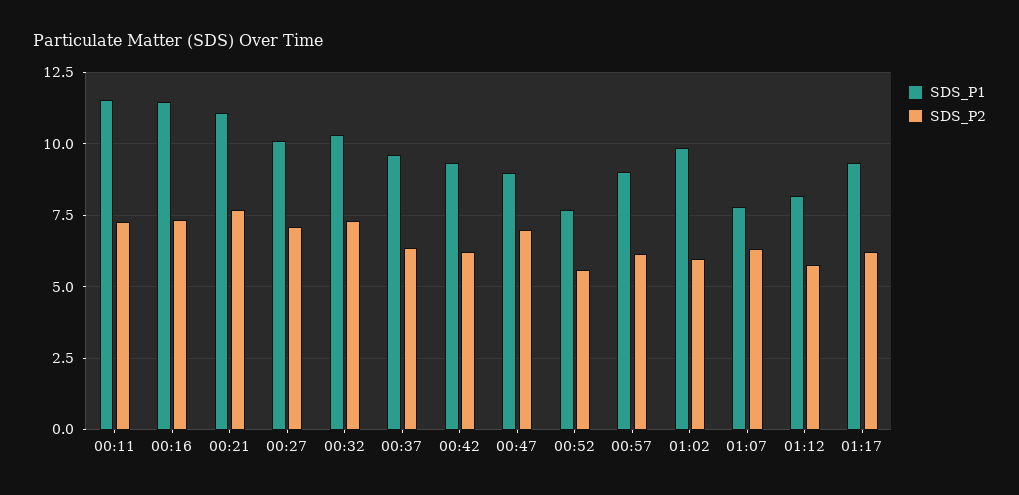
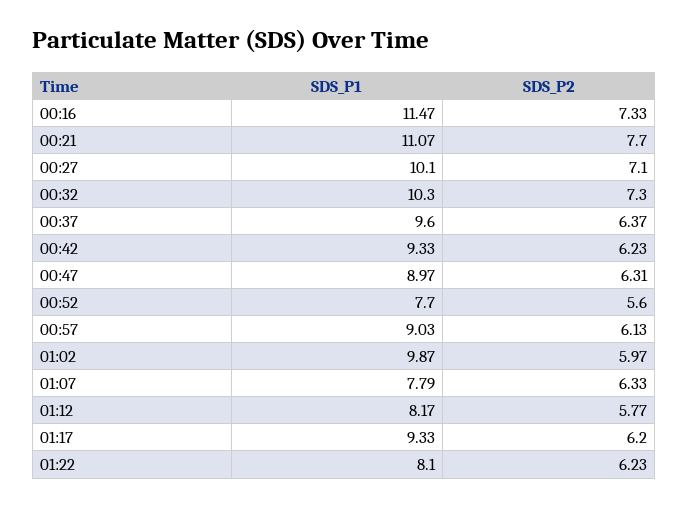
SDS_P1, 00:11: 11.5 -> none
SDS_P2, 00:11: 7.25 -> none
SDS_P2, 00:47: 7 -> 6.31
SDS_P1, 01:22: none -> 8.1
SDS_P2, 01:22: none -> 6.23

